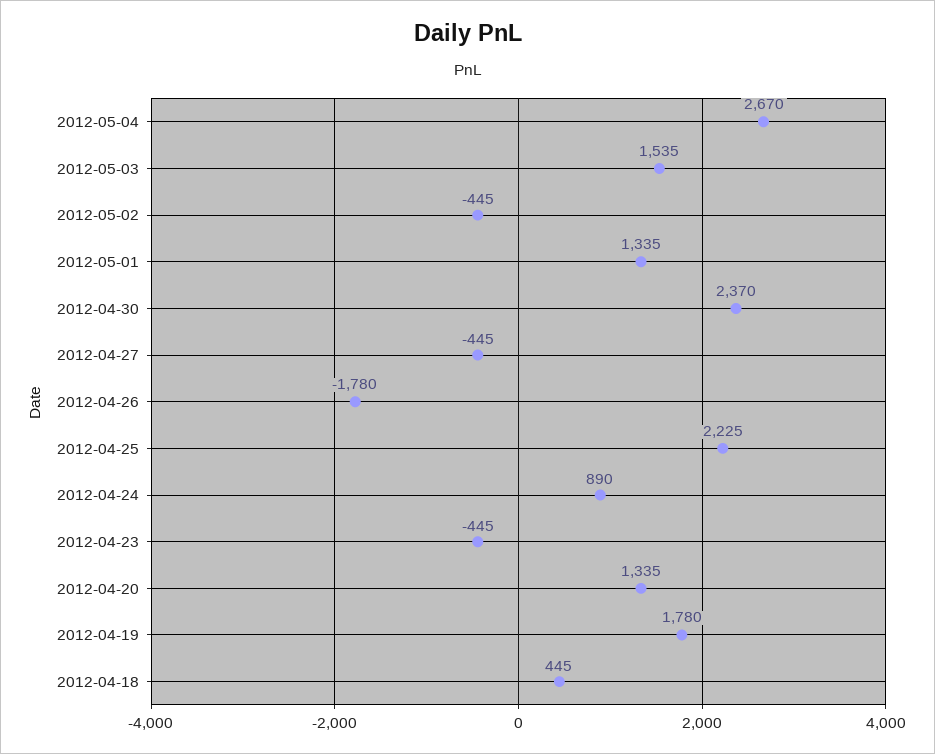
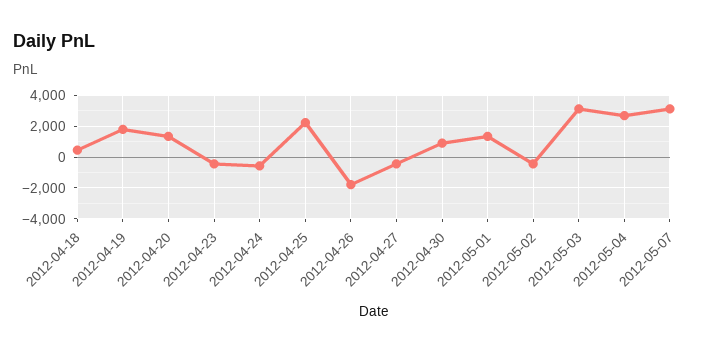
2012-05-03: 1535 -> 3000
2012-04-30: 2370 -> 1000
2012-04-24: 890 -> -500
2012-05-07: none -> 3000

